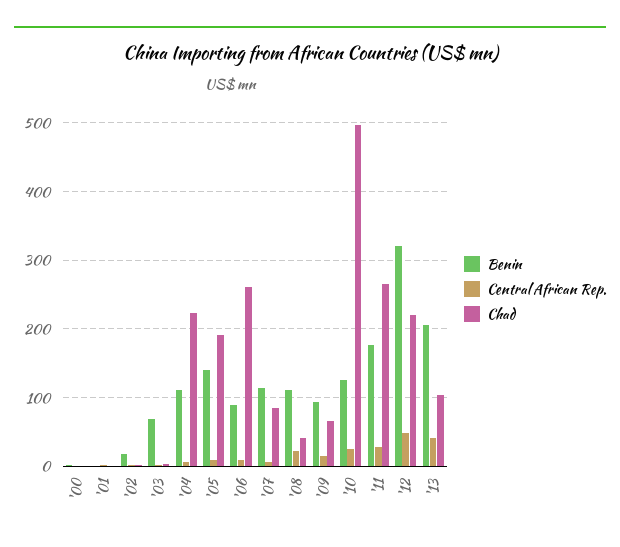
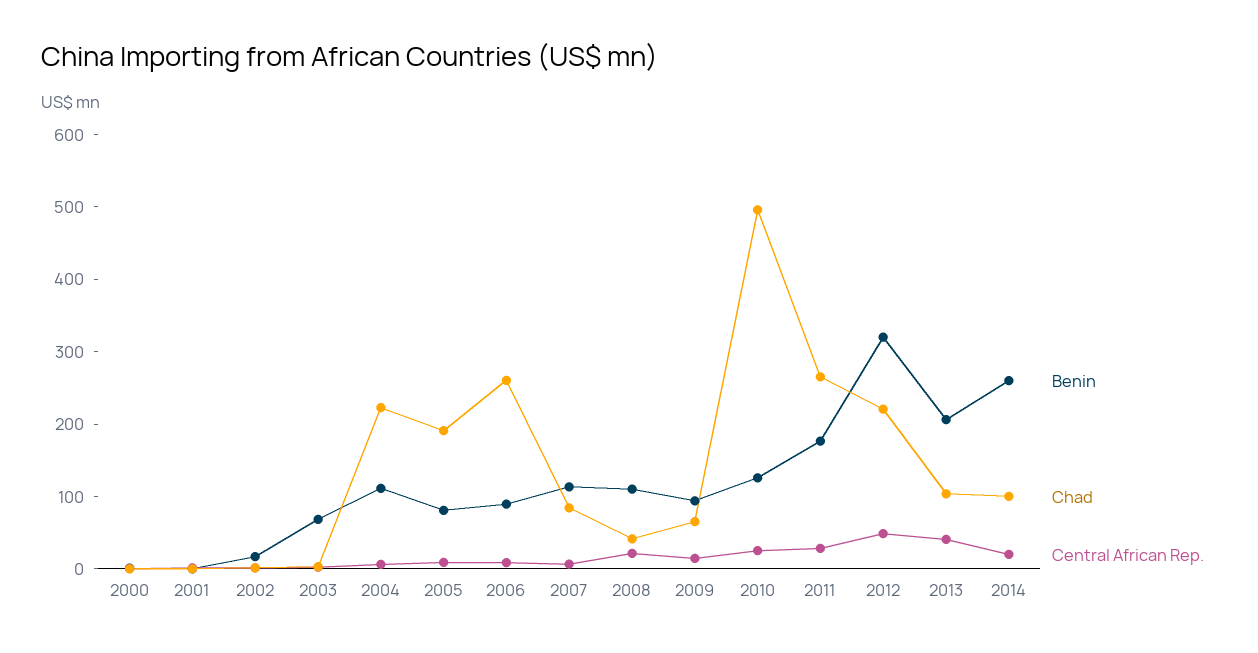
Benin, '05: 140 -> 80
Benin, 2014: none -> 260
Chad, 2014: none -> 100
Central African Rep., 2014: none -> 20

